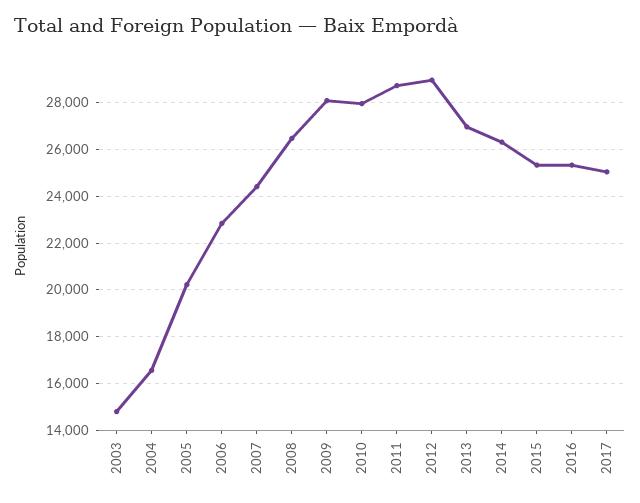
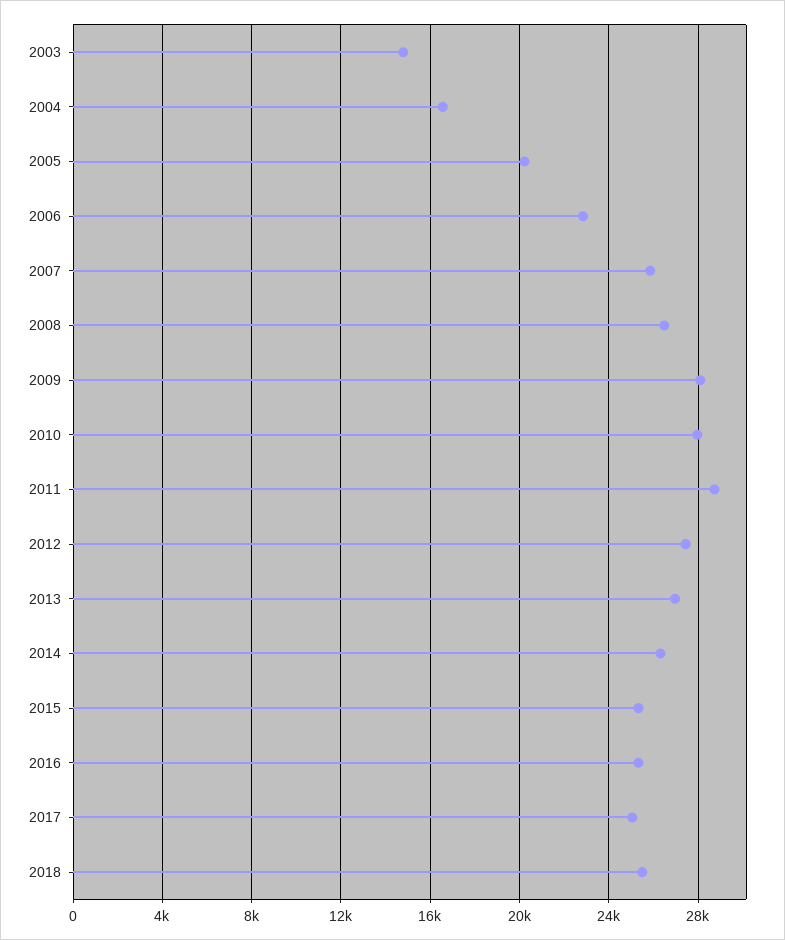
2007: 24500 -> 26000
2012: 29000 -> 27500
2018: none -> 25500

